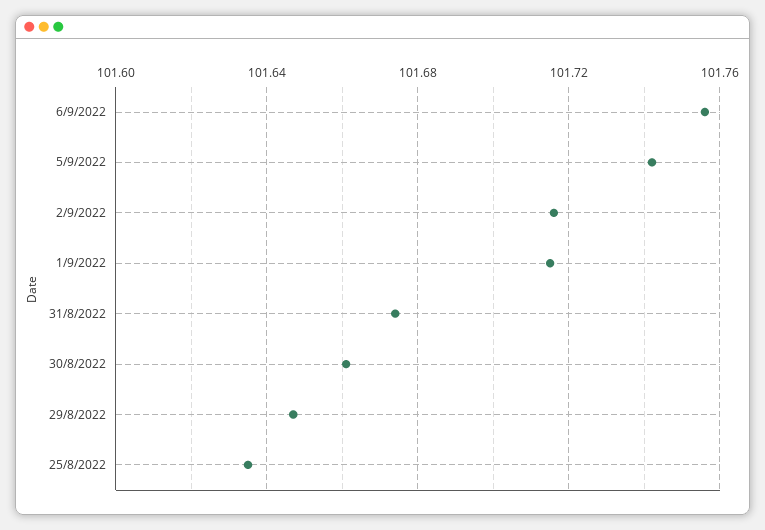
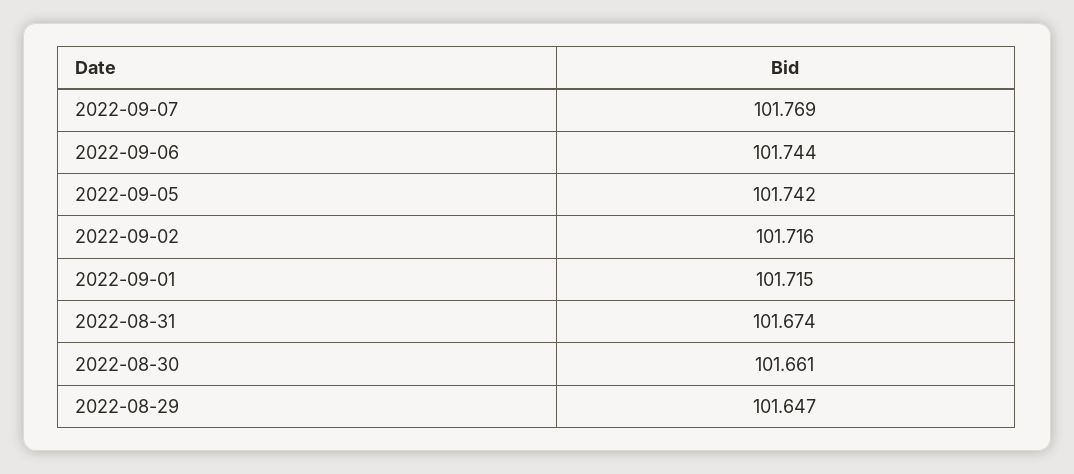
6/9/2022: 101.755 -> 101.744
25/8/2022: 101.635 -> none
2022-09-07: none -> 101.769

